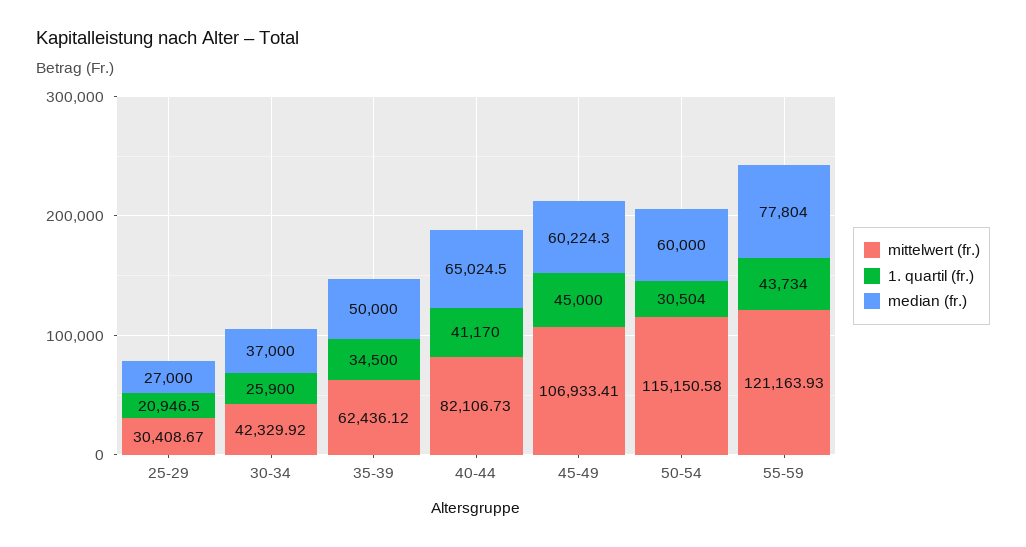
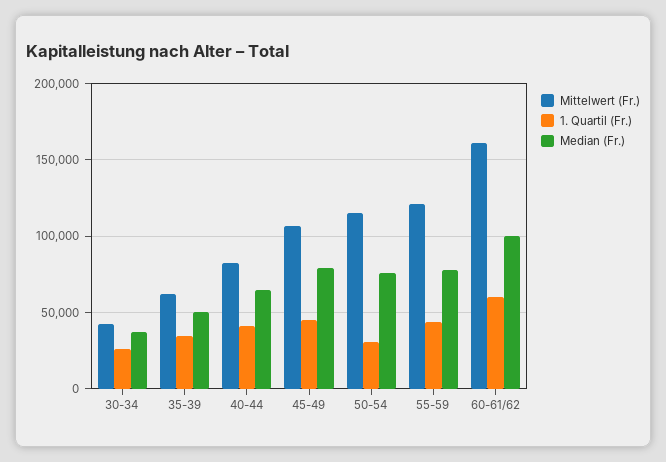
mittelwert (fr.), 25-29: 30408.67 -> none
1. quartil (fr.), 25-29: 20946.5 -> none
median (fr.), 25-29: 27000 -> none
median (fr.), 45-49: 60224.3 -> 80000
median (fr.), 50-54: 60000 -> 75000
mittelwert (fr.), 60-61/62: none -> 160000
1. quartil (fr.), 60-61/62: none -> 60000
median (fr.), 60-61/62: none -> 100000

